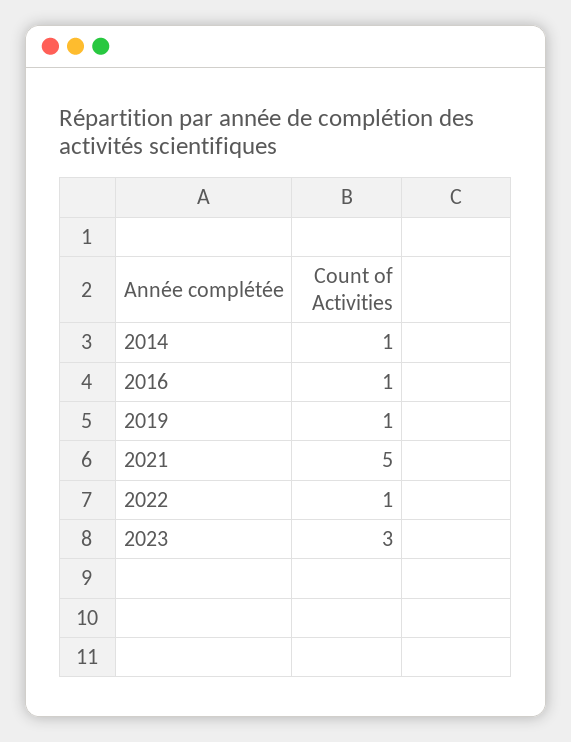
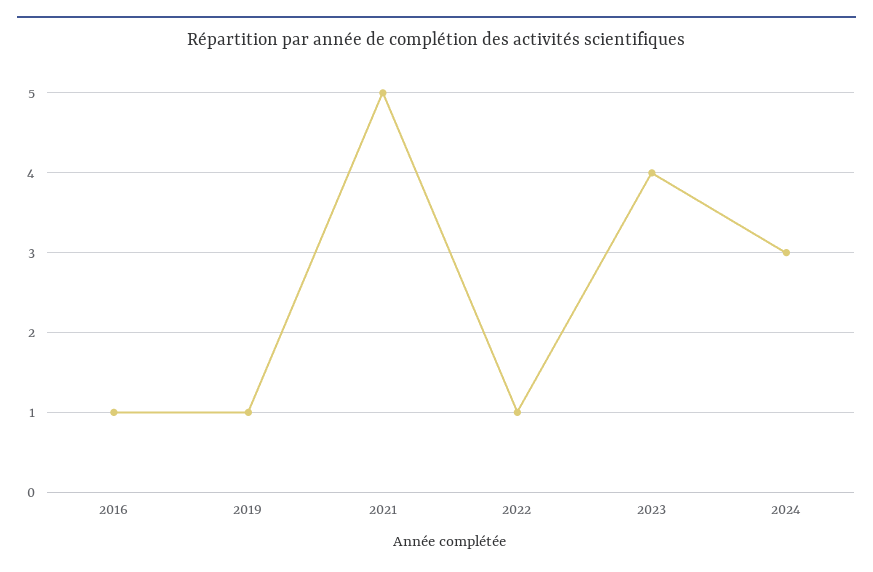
2014: 1 -> none
2023: 3 -> 4
2024: none -> 3

